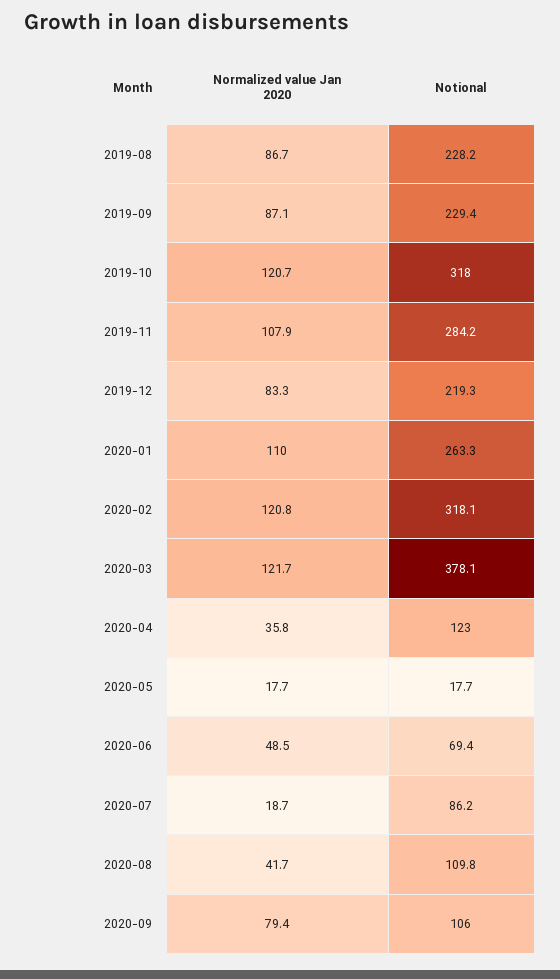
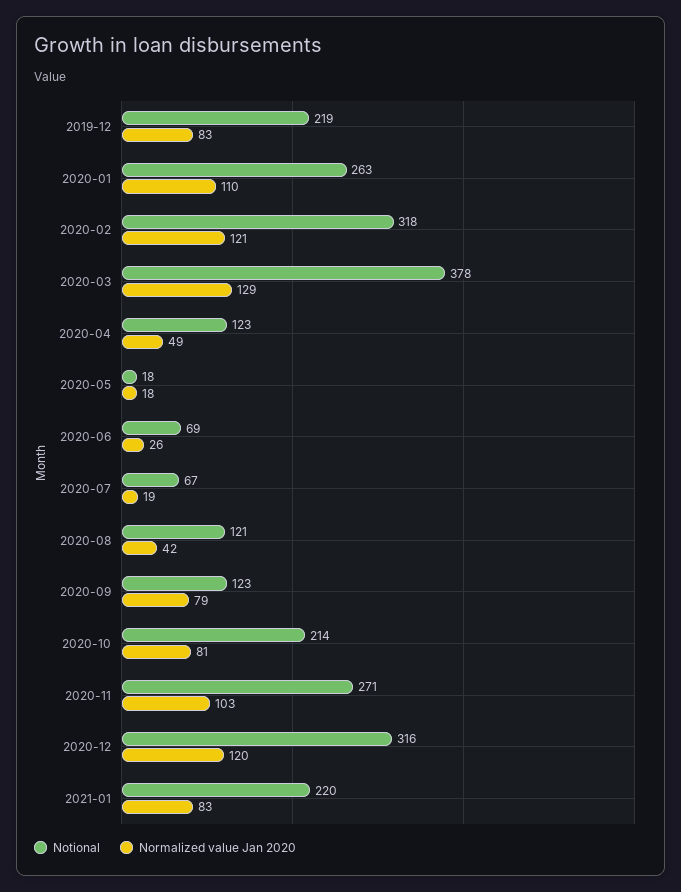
Normalized value Jan 2020, 2019-08: 86.7 -> none
Notional, 2019-08: 228.2 -> none
Normalized value Jan 2020, 2019-09: 87.1 -> none
Notional, 2019-09: 229.4 -> none
Normalized value Jan 2020, 2019-10: 120.7 -> none
Notional, 2019-10: 318 -> none
Normalized value Jan 2020, 2019-11: 107.9 -> none
Notional, 2019-11: 284.2 -> none
Normalized value Jan 2020, 2020-03: 121.7 -> 129
Normalized value Jan 2020, 2020-04: 35.8 -> 49
Normalized value Jan 2020, 2020-06: 48.5 -> 26
Notional, 2020-07: 86.2 -> 67
Notional, 2020-08: 109.8 -> 121
Notional, 2020-09: 106 -> 123
Notional, 2020-10: none -> 214
Normalized value Jan 2020, 2020-10: none -> 81
Notional, 2020-11: none -> 271
Normalized value Jan 2020, 2020-11: none -> 103
Notional, 2020-12: none -> 316
Normalized value Jan 2020, 2020-12: none -> 120
Notional, 2021-01: none -> 220
Normalized value Jan 2020, 2021-01: none -> 83

